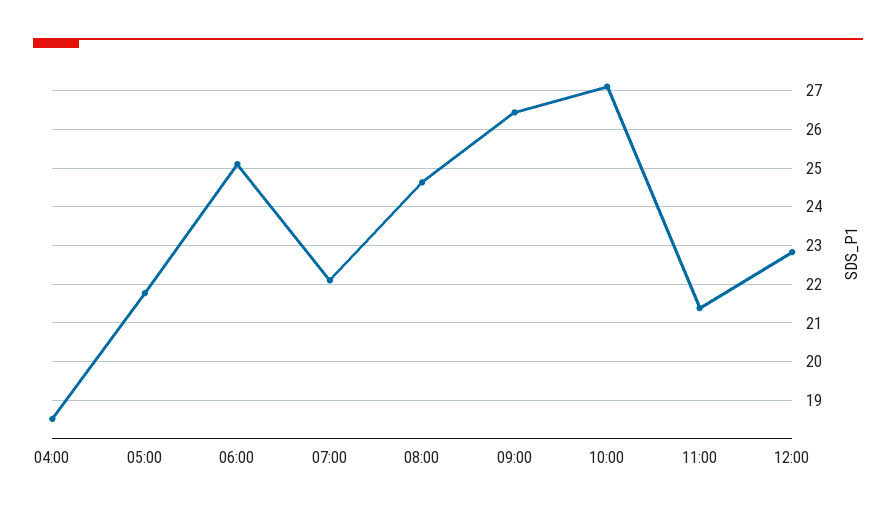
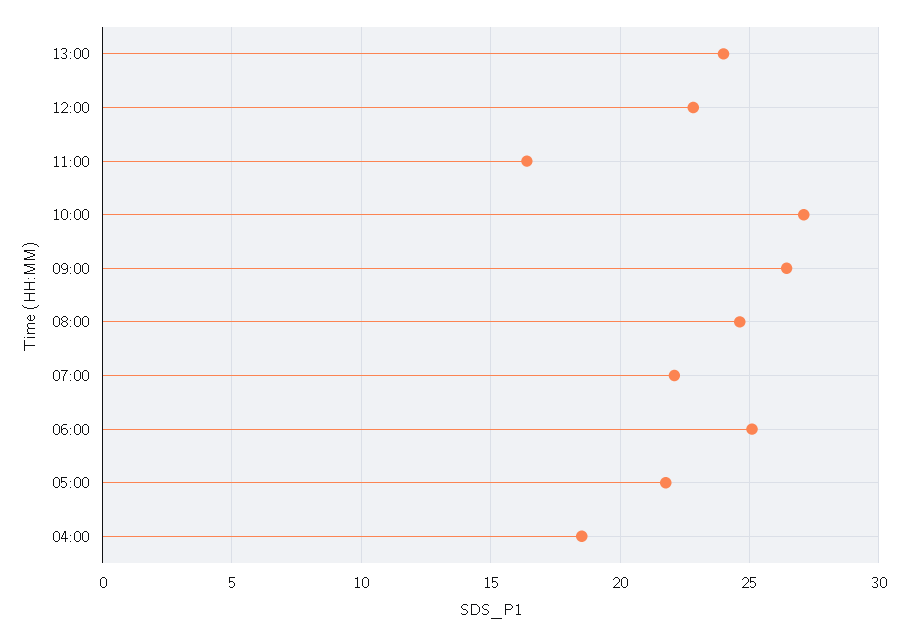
11:00: 21.4 -> 16.5
13:00: none -> 24

